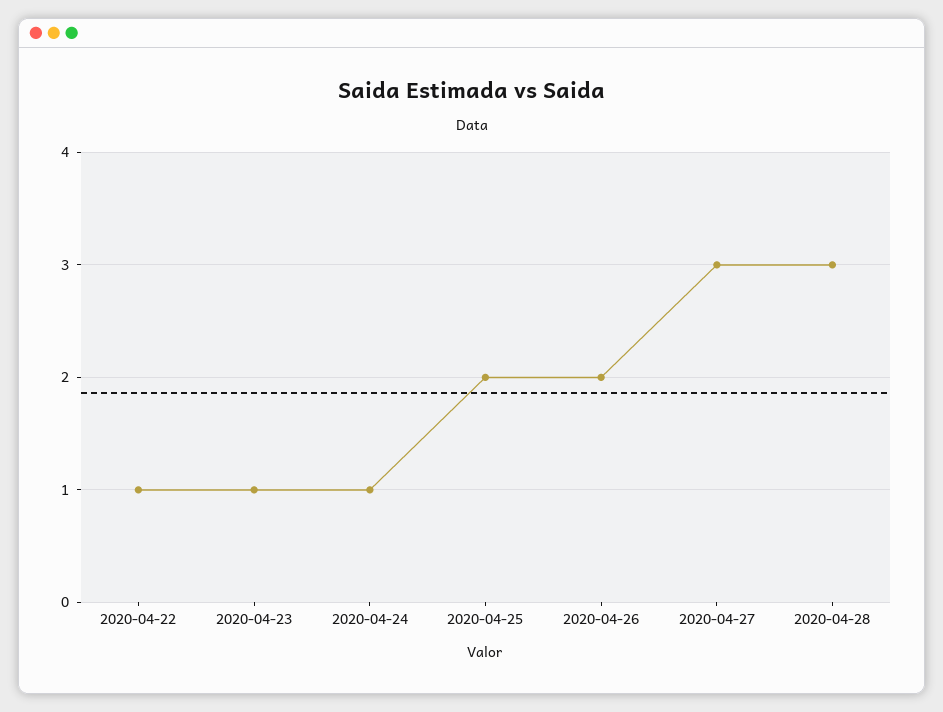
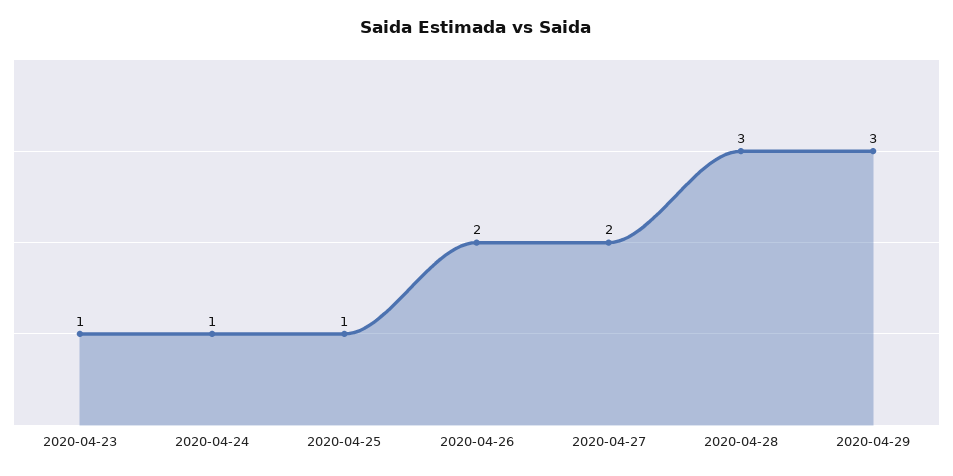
2020-04-22: 1 -> none
2020-04-25: 2 -> 1
2020-04-27: 3 -> 2
2020-04-29: none -> 3

